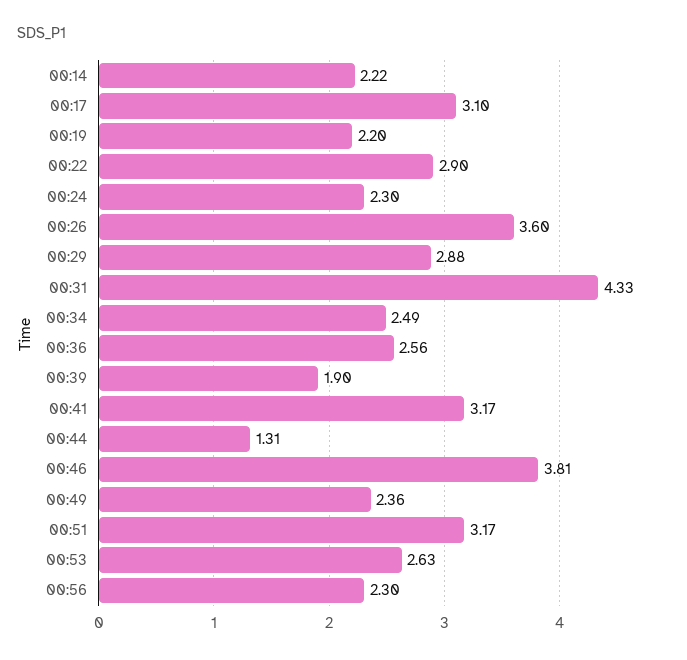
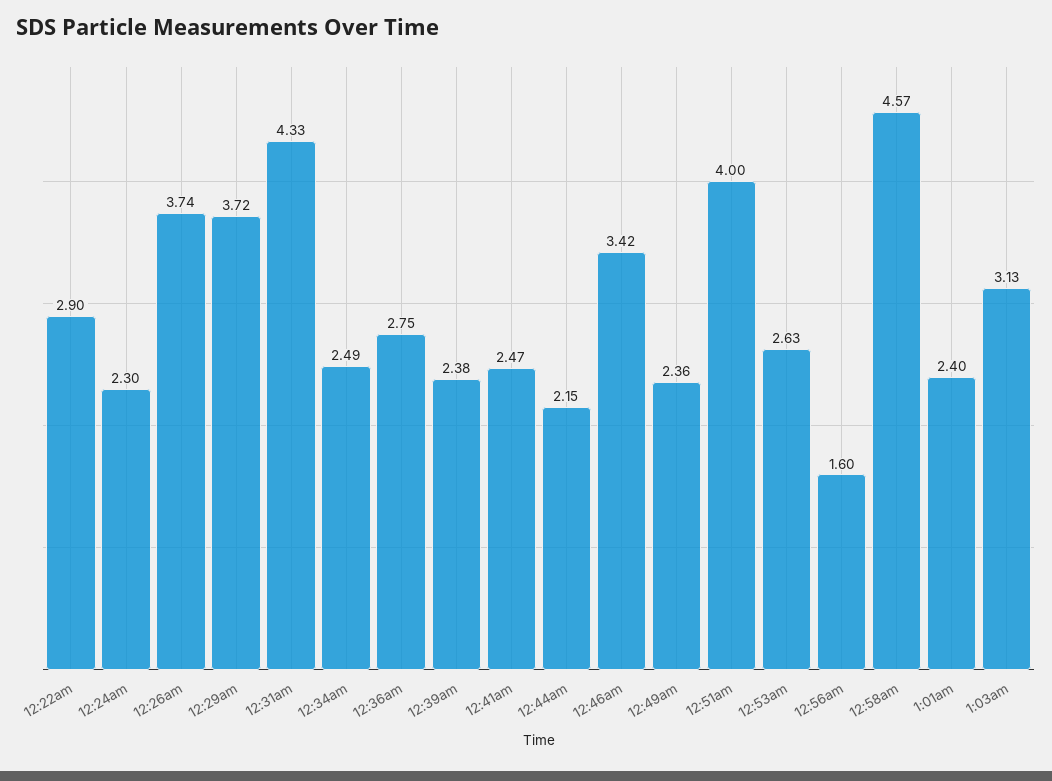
00:14: 2.22 -> none
00:17: 3.1 -> none
00:19: 2.2 -> none
00:26: 3.6 -> 3.74
00:29: 2.88 -> 3.72
00:36: 2.56 -> 2.75
00:39: 1.9 -> 2.38
00:41: 3.17 -> 2.47
00:44: 1.31 -> 2.15
00:46: 3.81 -> 3.42
00:51: 3.17 -> 4
00:56: 2.3 -> 1.6
12:58am: none -> 4.57
1:01am: none -> 2.4
1:03am: none -> 3.13

